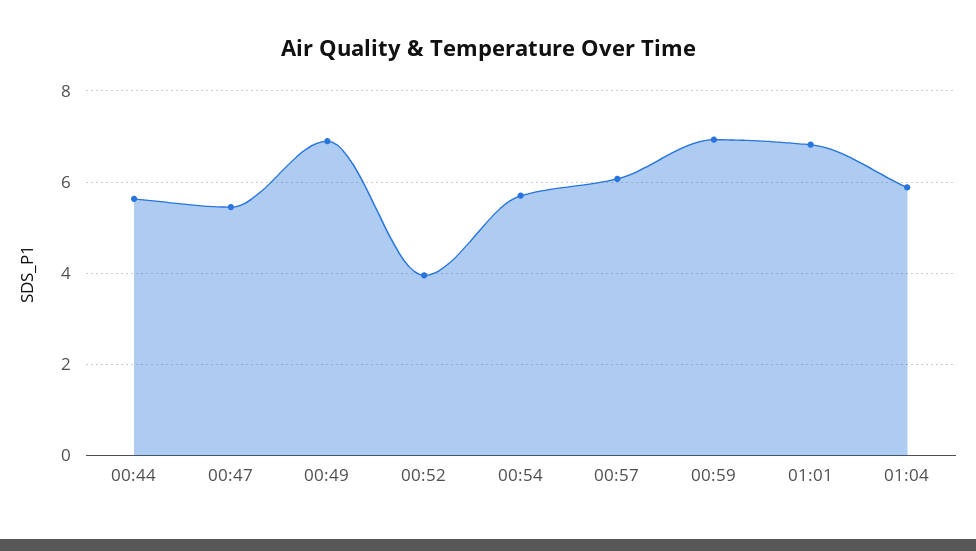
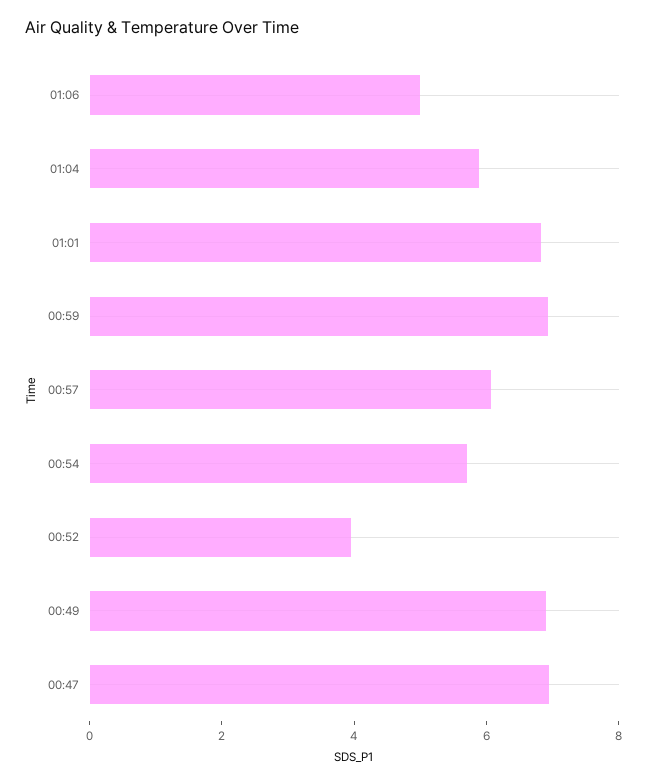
00:44: 5.6 -> none
00:47: 5.4 -> 7
01:06: none -> 5

